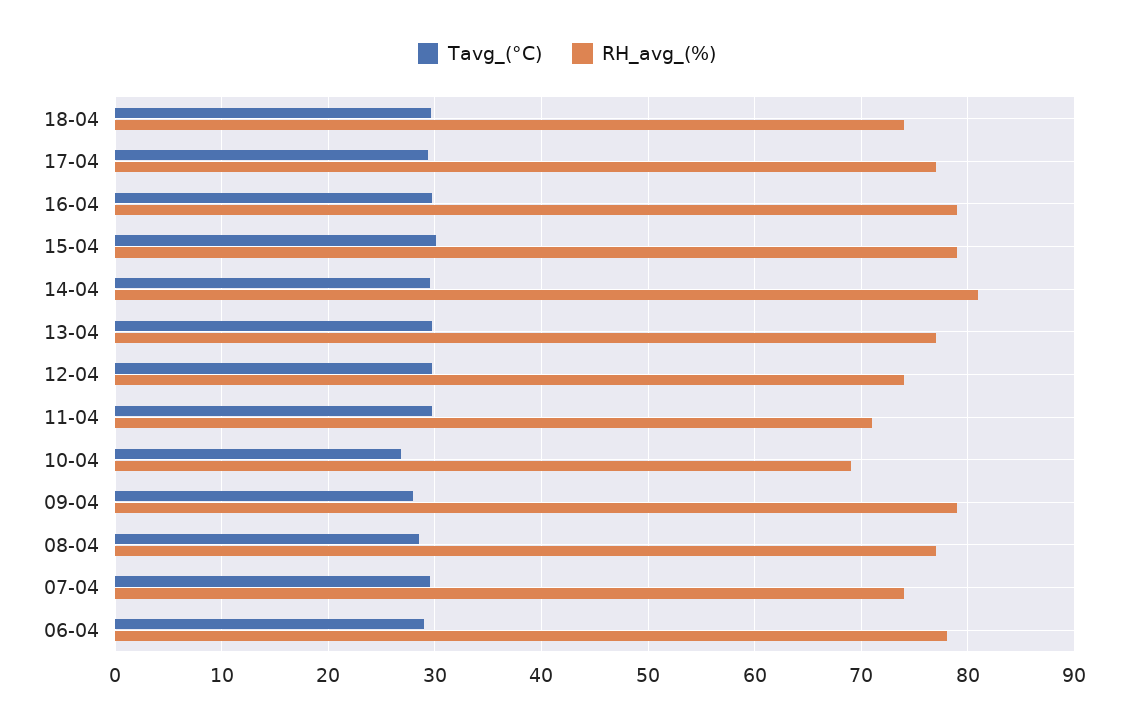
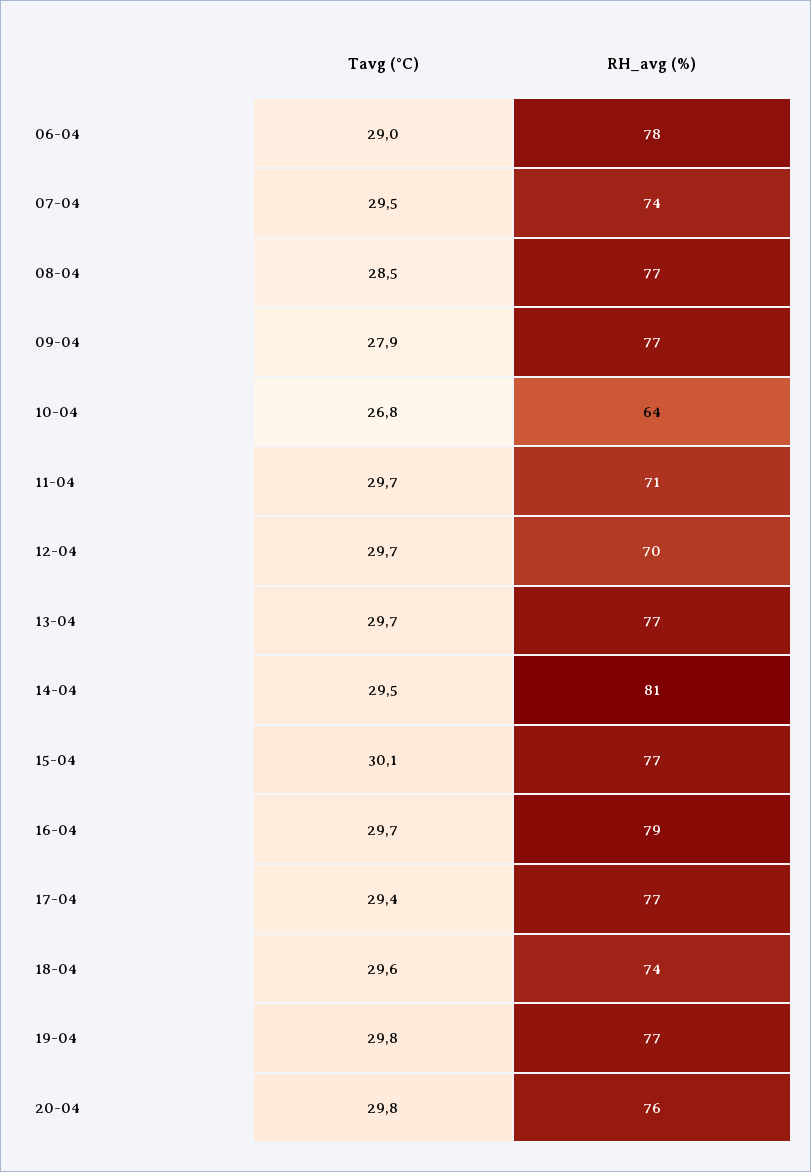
RH_avg_(%), 15-04: 79 -> 77
RH_avg_(%), 12-04: 74 -> 70
RH_avg_(%), 10-04: 69 -> 64
RH_avg_(%), 09-04: 79 -> 77
Tavg_(°C), 19-04: none -> 29.8
RH_avg_(%), 19-04: none -> 77
Tavg_(°C), 20-04: none -> 29.8
RH_avg_(%), 20-04: none -> 76

